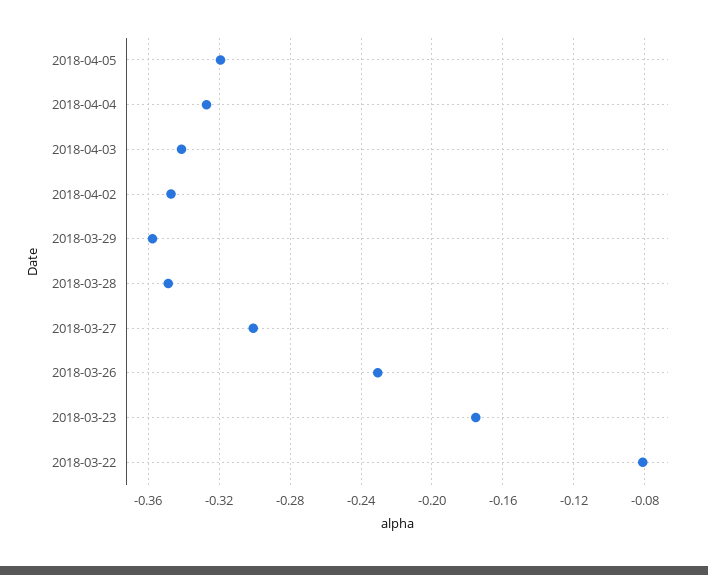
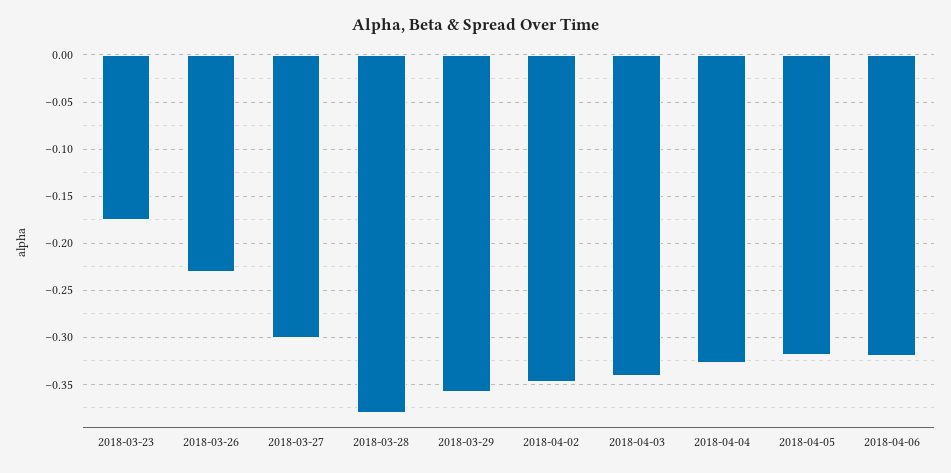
2018-03-28: -0.35 -> -0.38
2018-03-22: -0.08 -> none
2018-04-06: none -> -0.32

